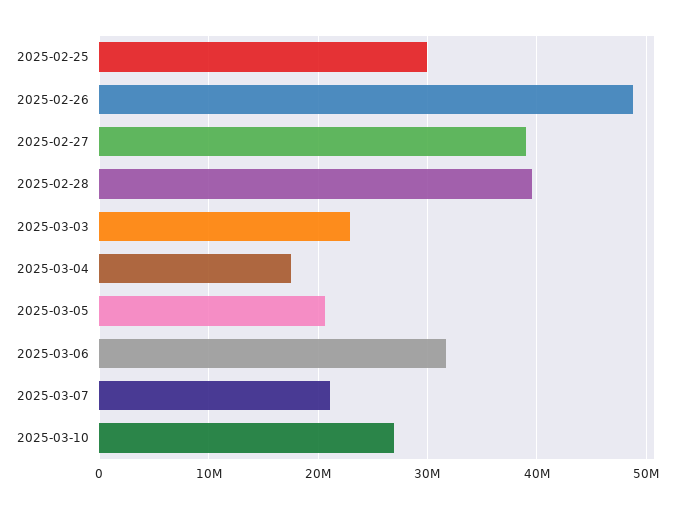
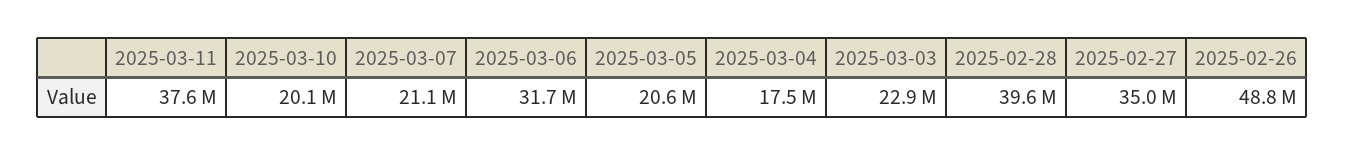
2025-02-25: 30000000 -> none
2025-02-27: 39000000 -> 35000000
2025-03-10: 27000000 -> 20100000
2025-03-11: none -> 37600000

